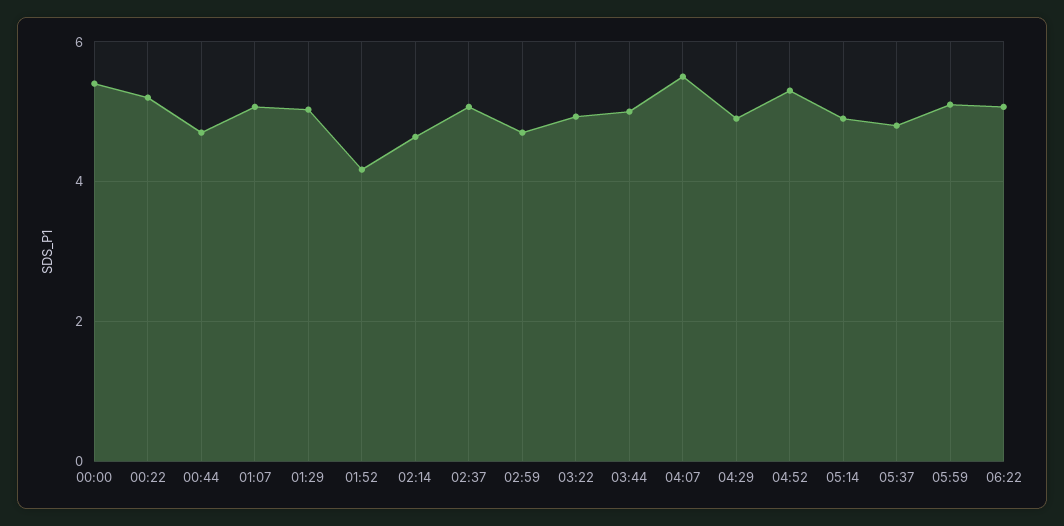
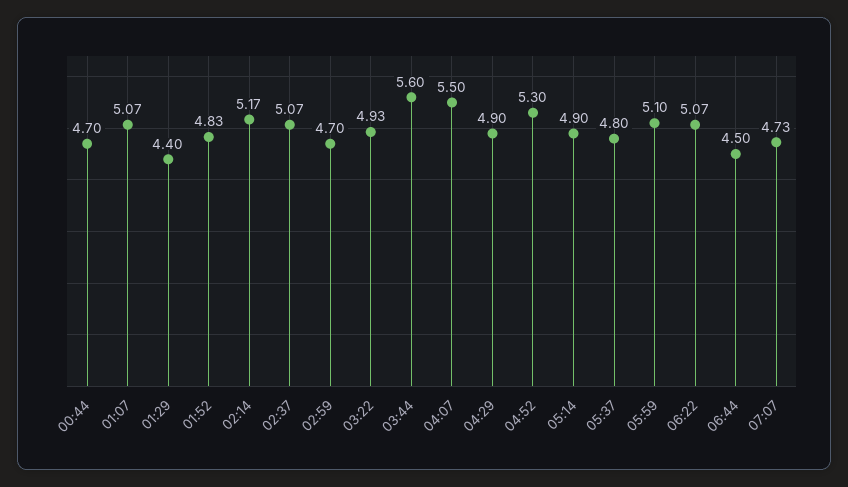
00:00: 5.4 -> none
00:22: 5.2 -> none
01:29: 5 -> 4.4
01:52: 4.2 -> 4.83
02:14: 4.6 -> 5.17
03:44: 5 -> 5.6
06:44: none -> 4.5
07:07: none -> 4.73

